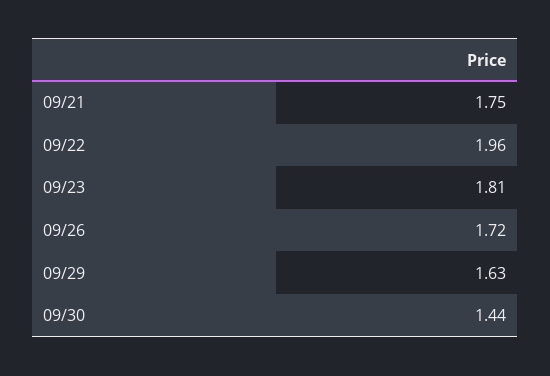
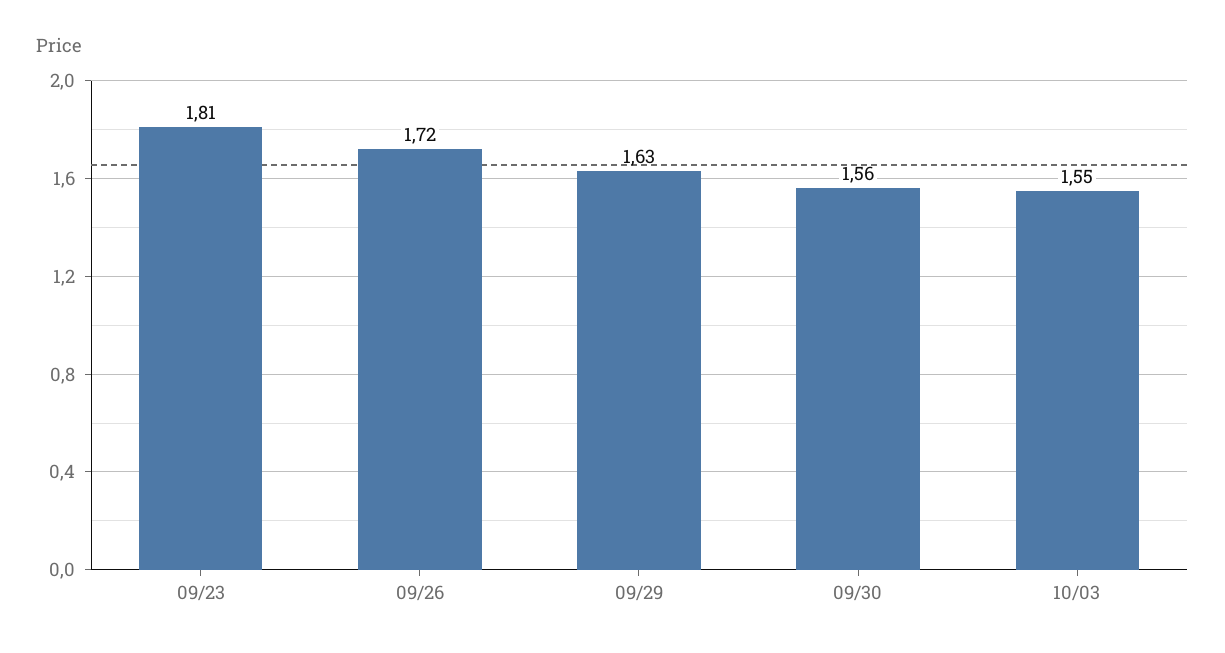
09/21: 1.75 -> none
09/22: 1.96 -> none
09/30: 1.44 -> 1.56
10/03: none -> 1.55

